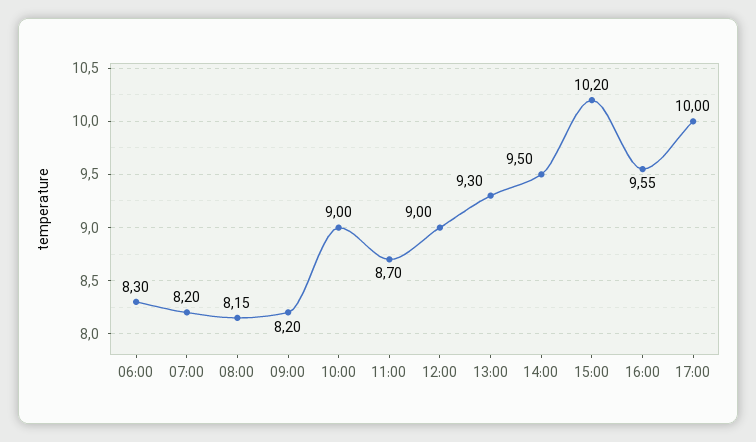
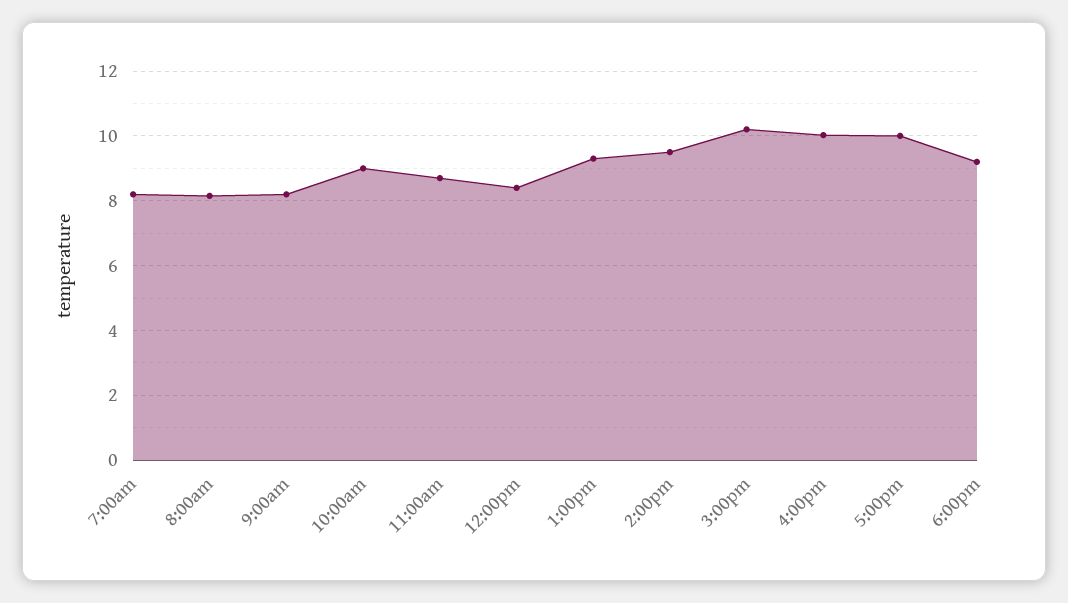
06:00: 8.3 -> none
12:00: 9 -> 8.4
16:00: 9.55 -> 10
6:00pm: none -> 9.2

